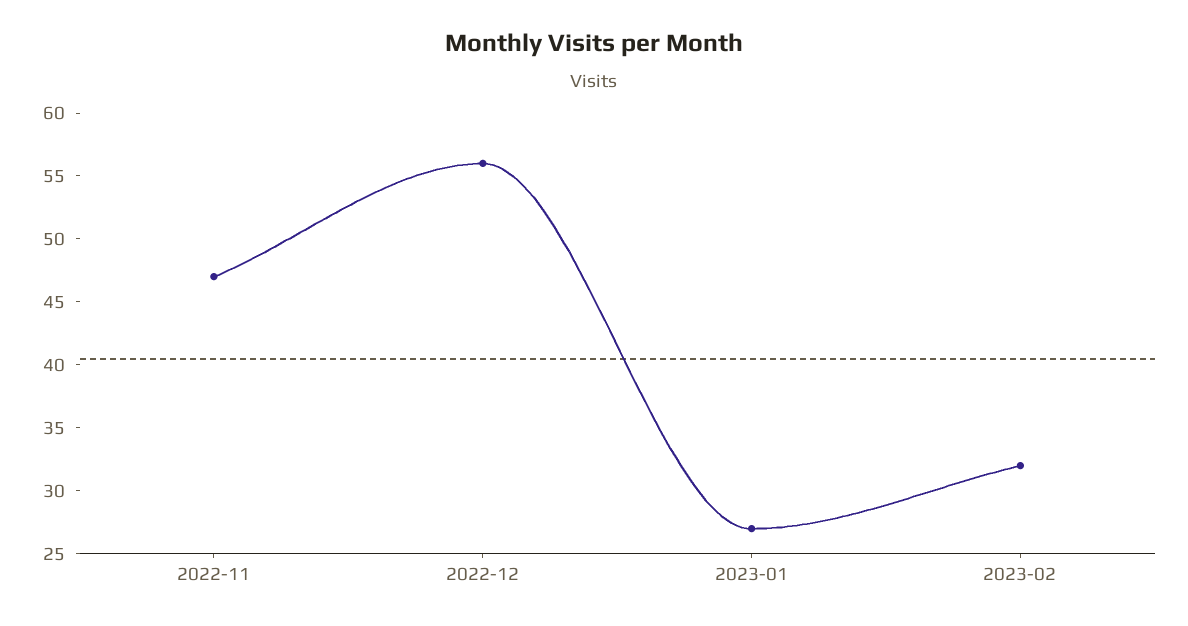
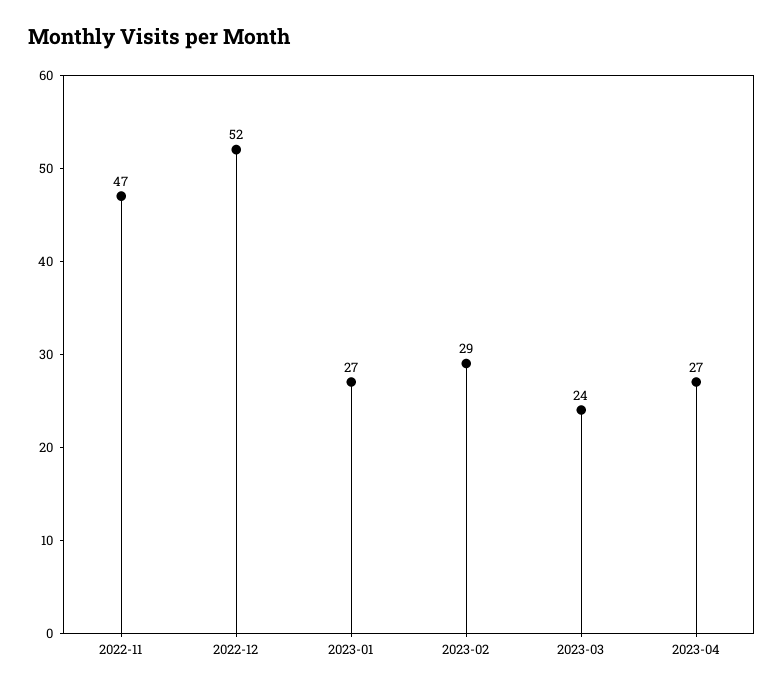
2022-12: 56 -> 52
2023-02: 32 -> 29
2023-03: none -> 24
2023-04: none -> 27

